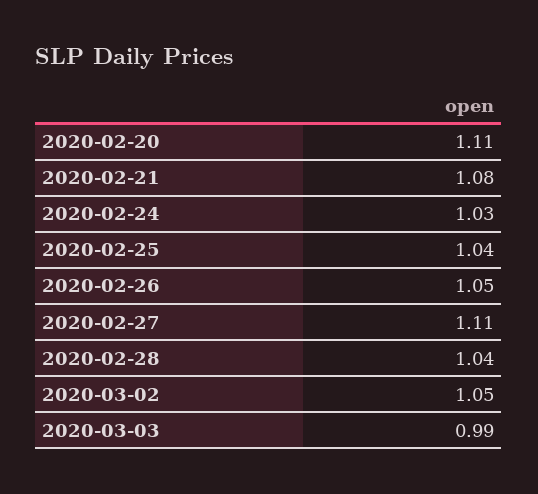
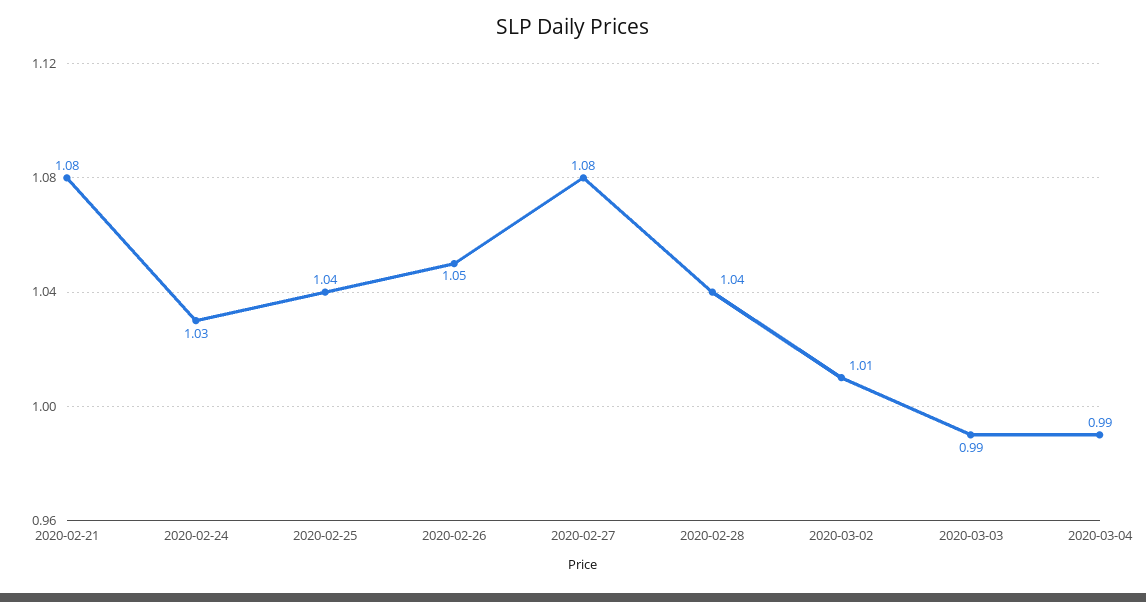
2020-02-20: 1.11 -> none
2020-02-27: 1.11 -> 1.08
2020-03-02: 1.05 -> 1.01
2020-03-04: none -> 0.99

